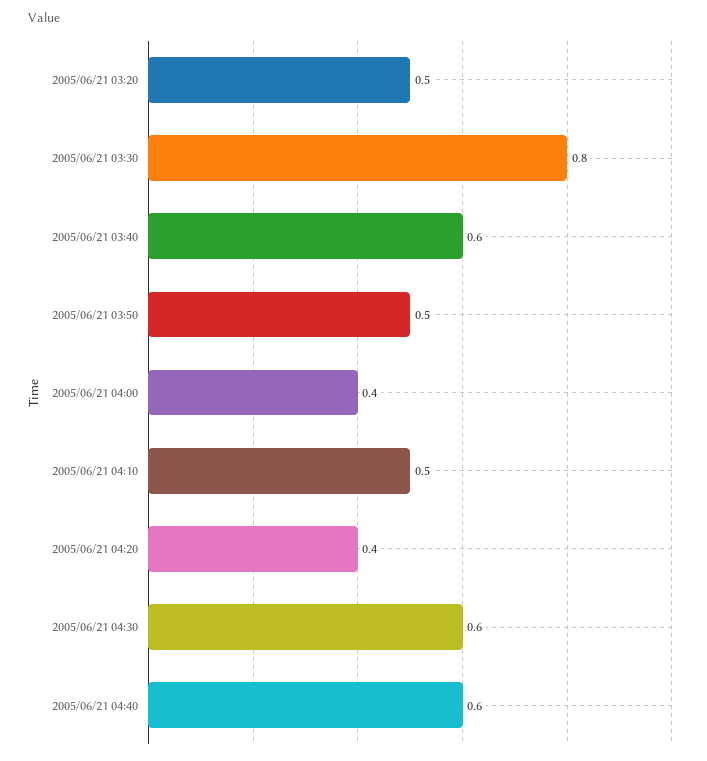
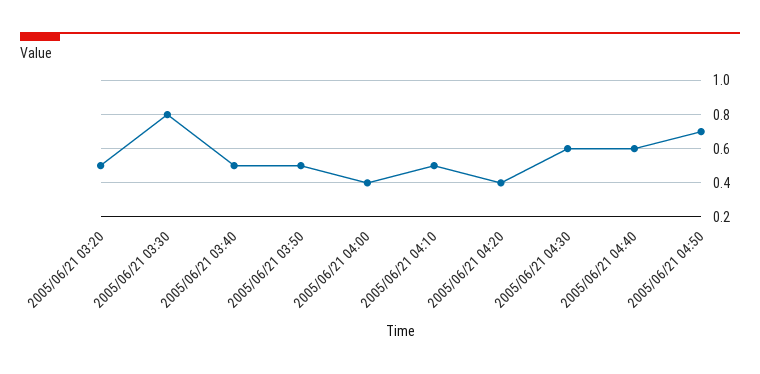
2005/06/21 03:40: 0.6 -> 0.5
2005/06/21 04:50: none -> 0.7

